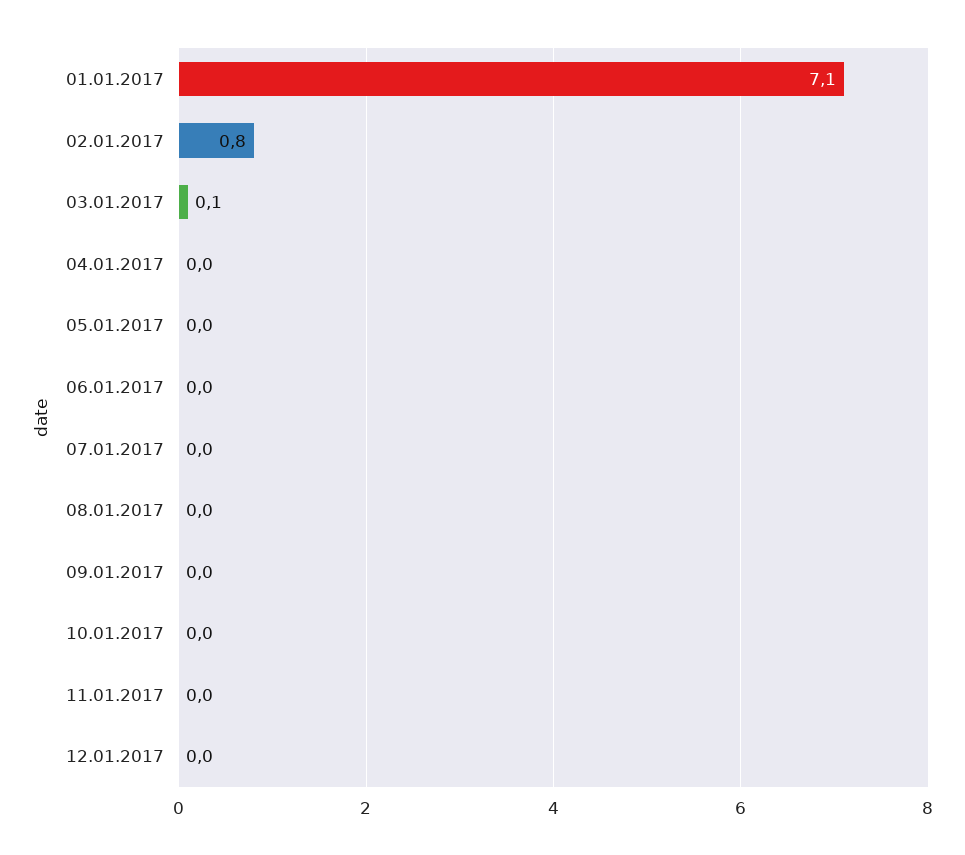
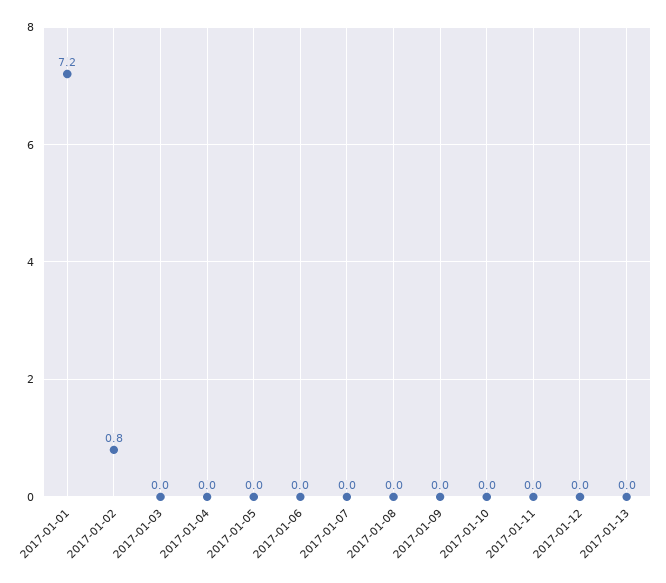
01.01.2017: 7.1 -> 7.2
03.01.2017: 0.1 -> 0
2017-01-13: none -> 0

